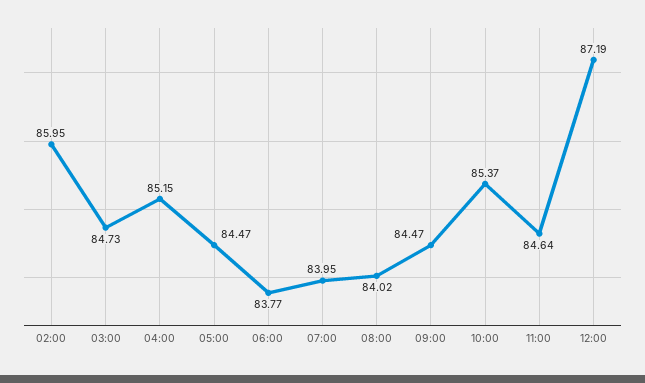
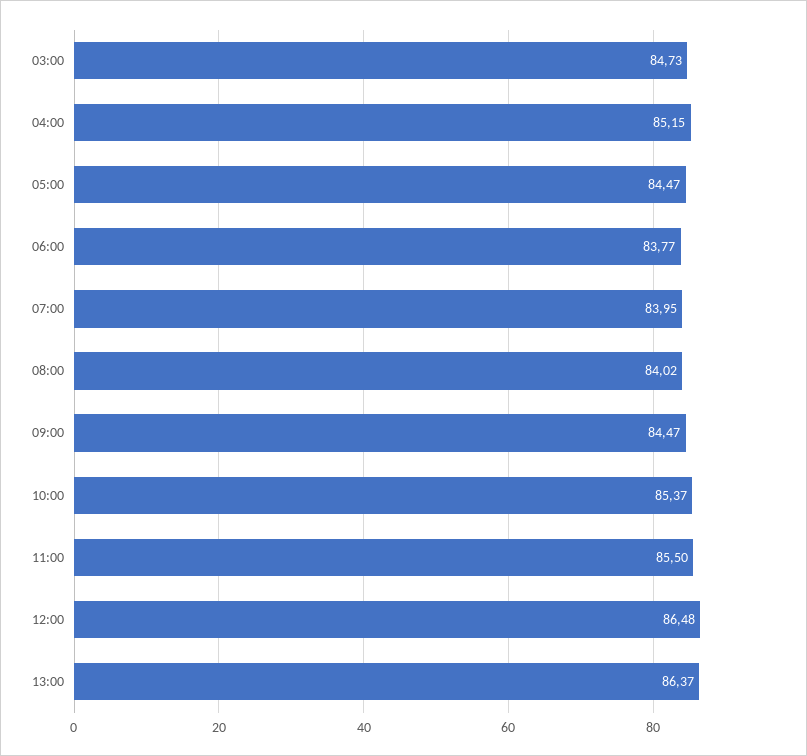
02:00: 85.95 -> none
11:00: 84.64 -> 85.5
12:00: 87.19 -> 86.48
13:00: none -> 86.37

